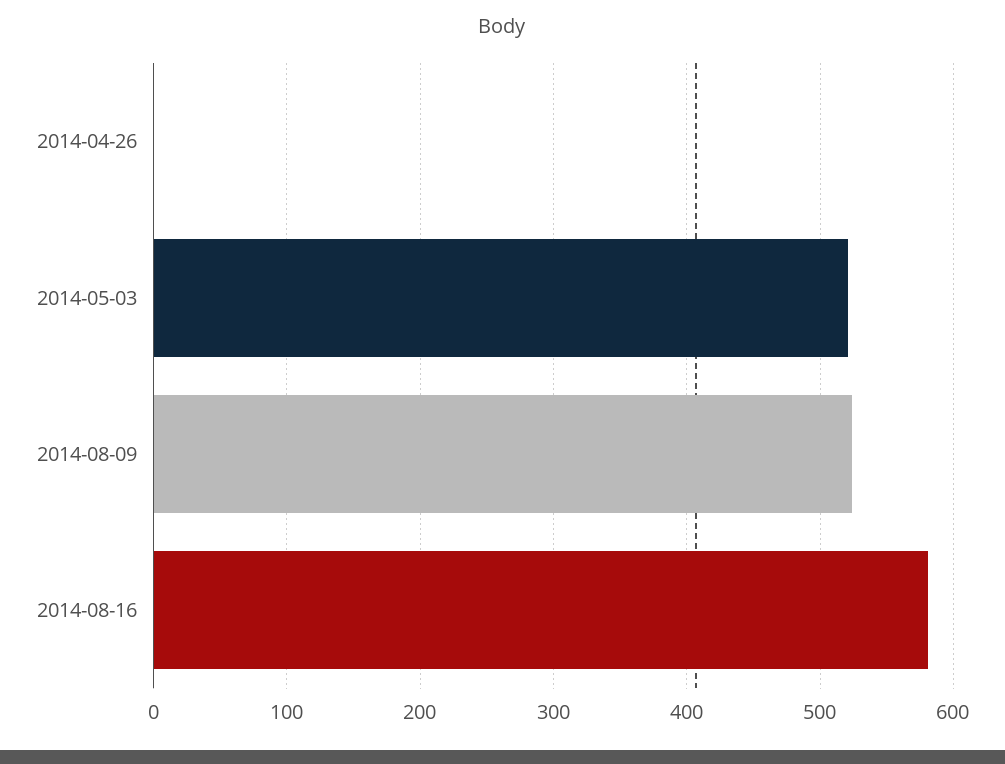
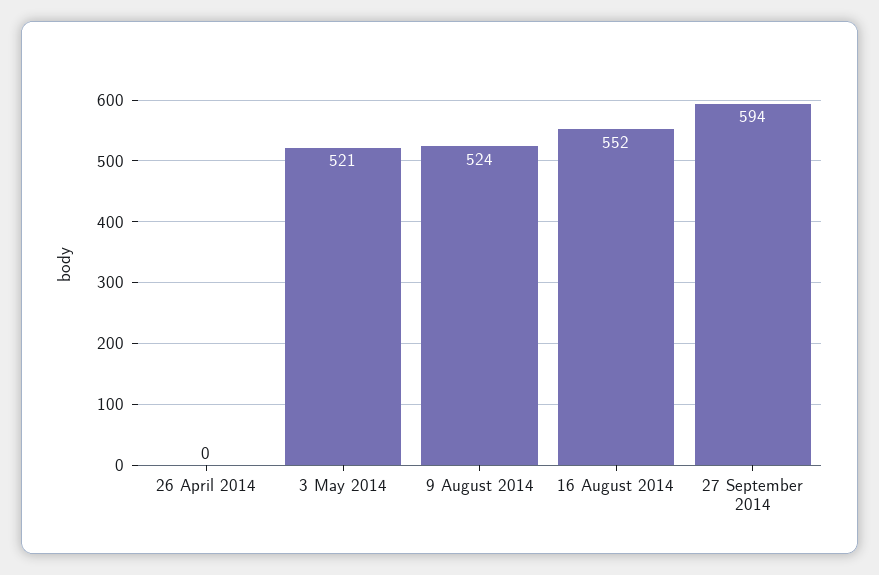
2014-08-16: 580 -> 552
27 September 2014: none -> 594

